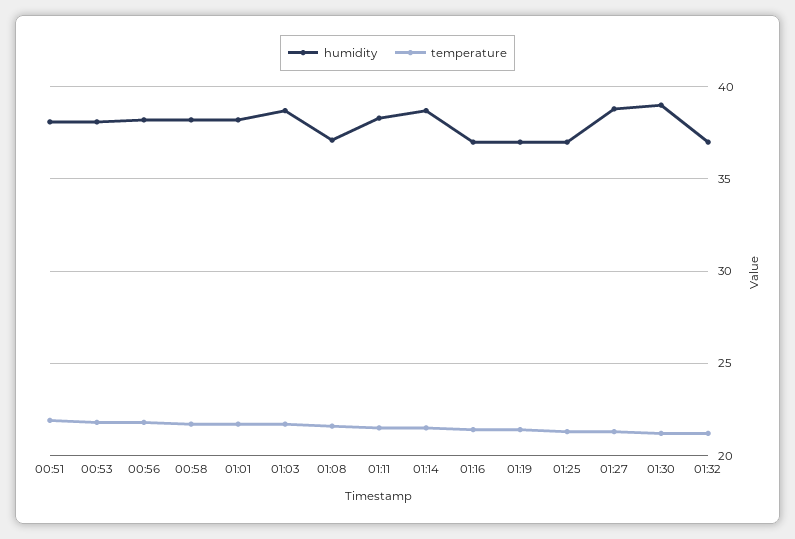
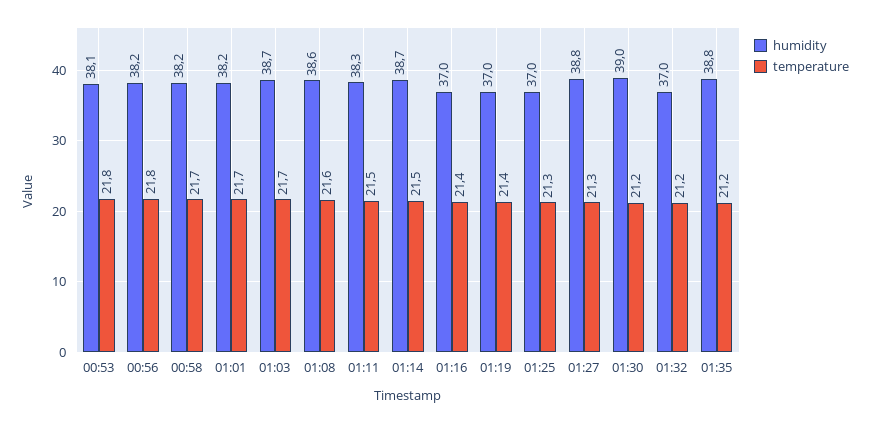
humidity, 00:51: 38 -> none
temperature, 00:51: 22 -> none
humidity, 01:08: 37 -> 38.6
humidity, 01:35: none -> 38.8
temperature, 01:35: none -> 21.2

